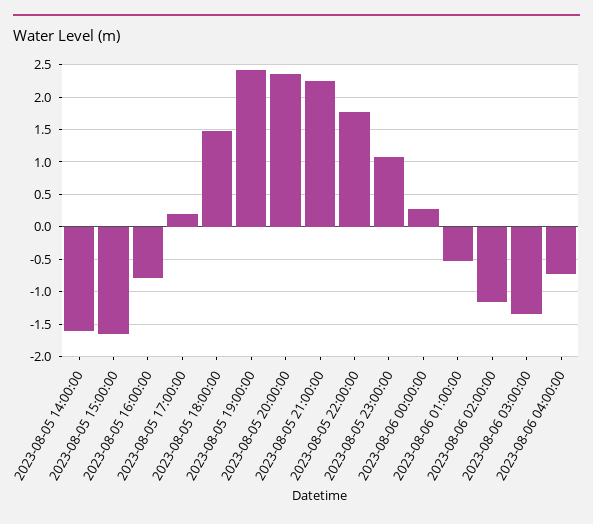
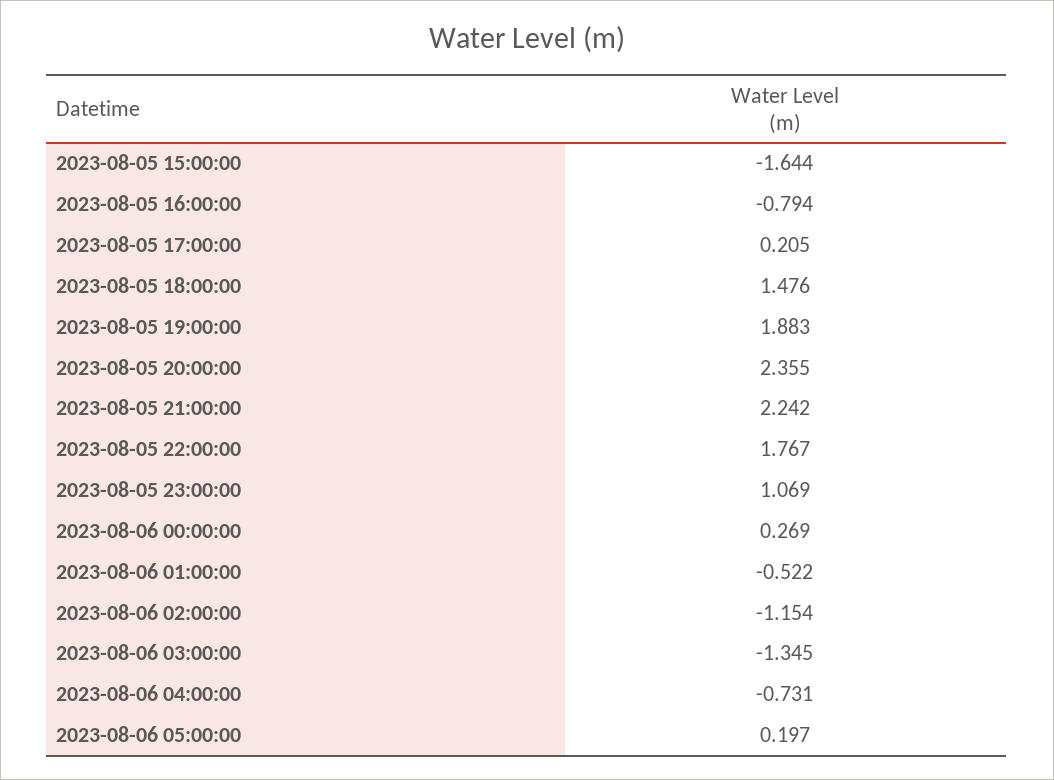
2023-08-05 14:00:00: -1.6 -> none
2023-08-05 19:00:00: 2.4 -> 1.883
2023-08-06 05:00:00: none -> 0.197

